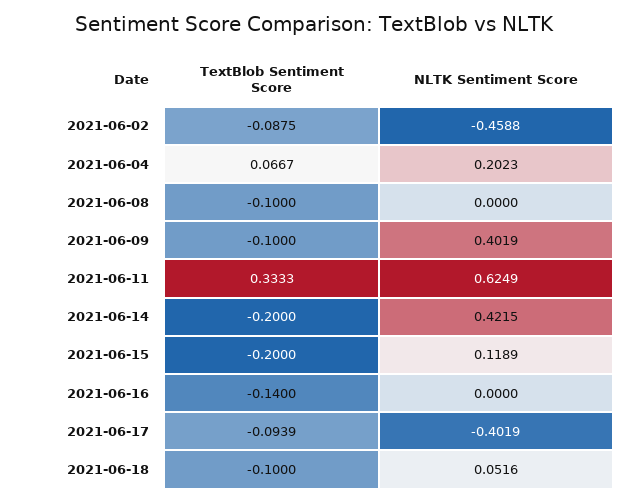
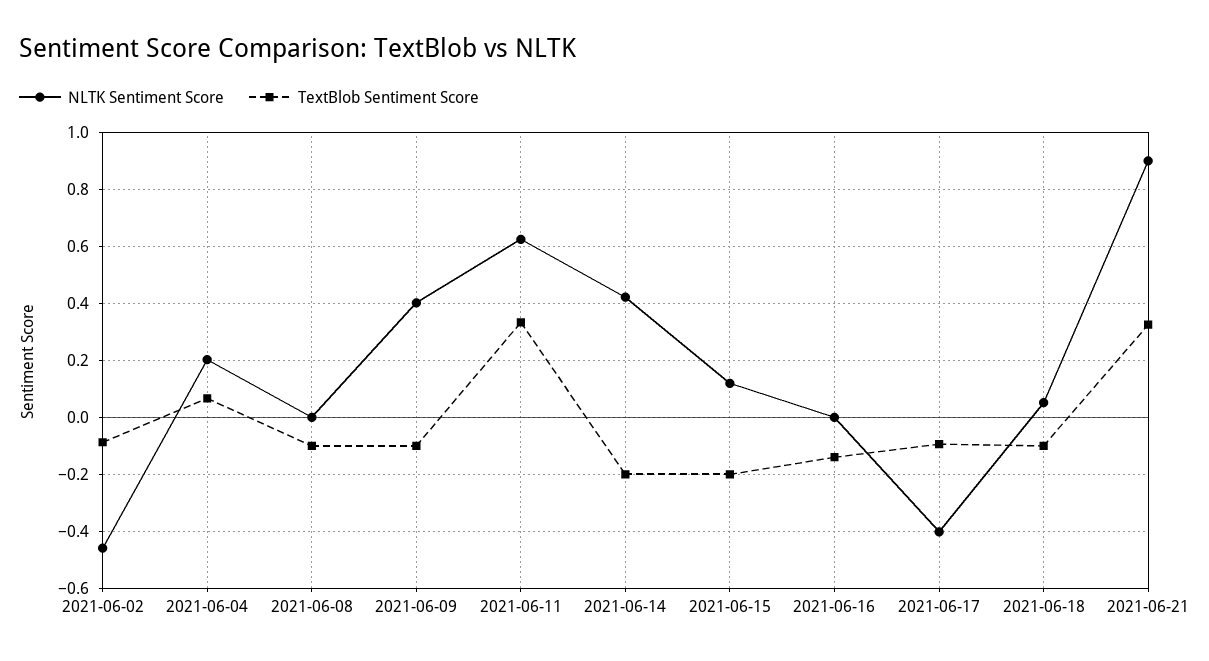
NLTK Sentiment Score, 2021-06-21: none -> 0.9
TextBlob Sentiment Score, 2021-06-21: none -> 0.325

